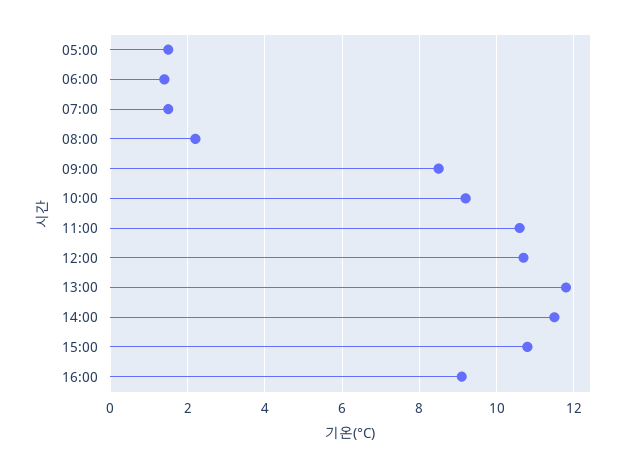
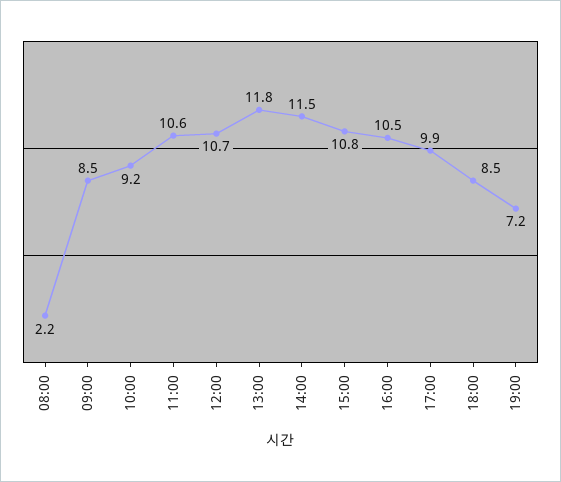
05:00: 1.5 -> none
06:00: 1.5 -> none
07:00: 1.5 -> none
16:00: 9 -> 10.5
17:00: none -> 9.9
18:00: none -> 8.5
19:00: none -> 7.2

